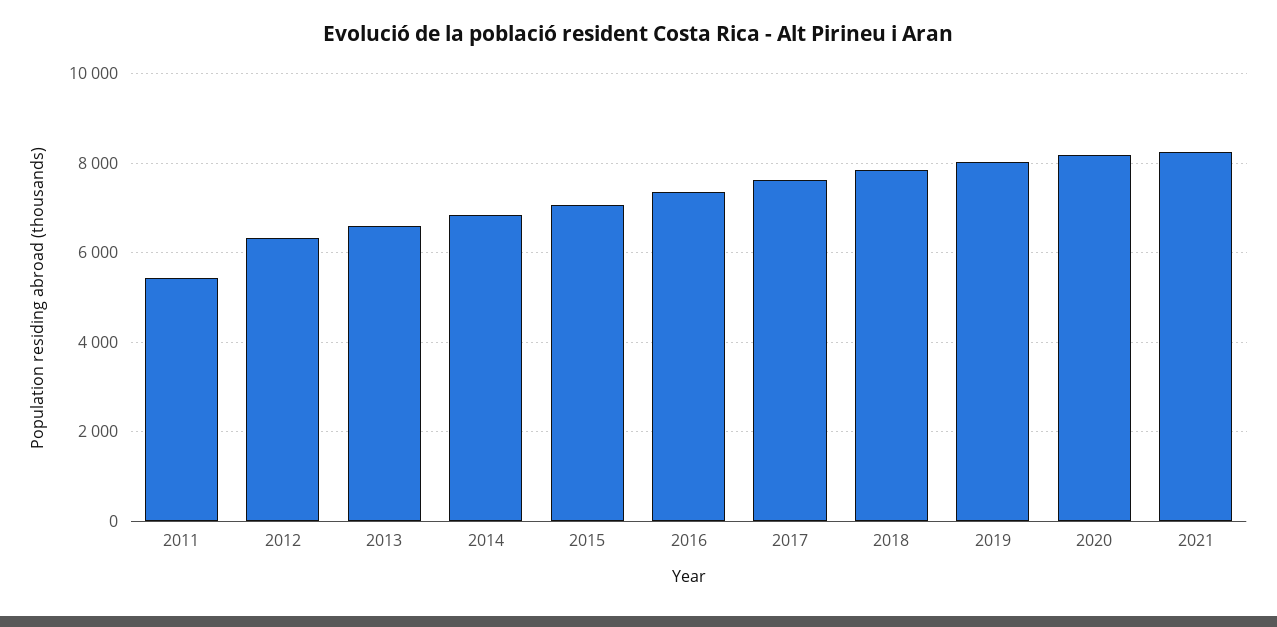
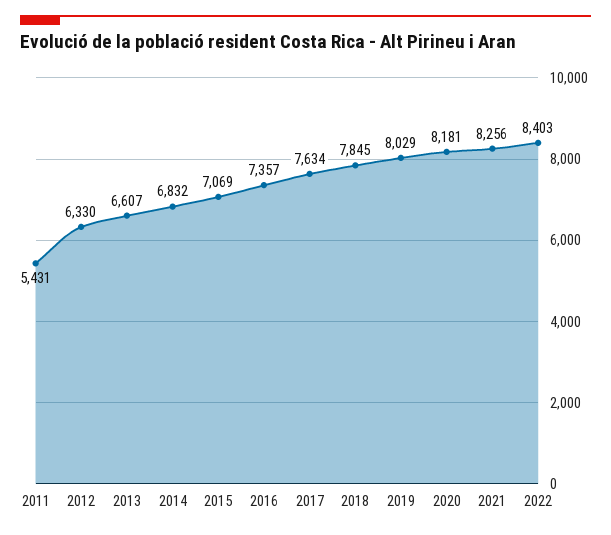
2022: none -> 8403

